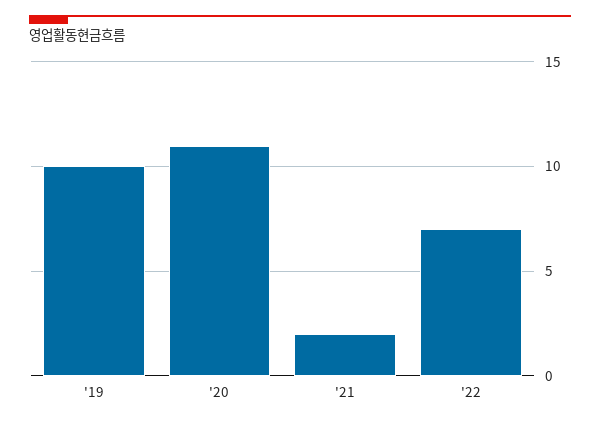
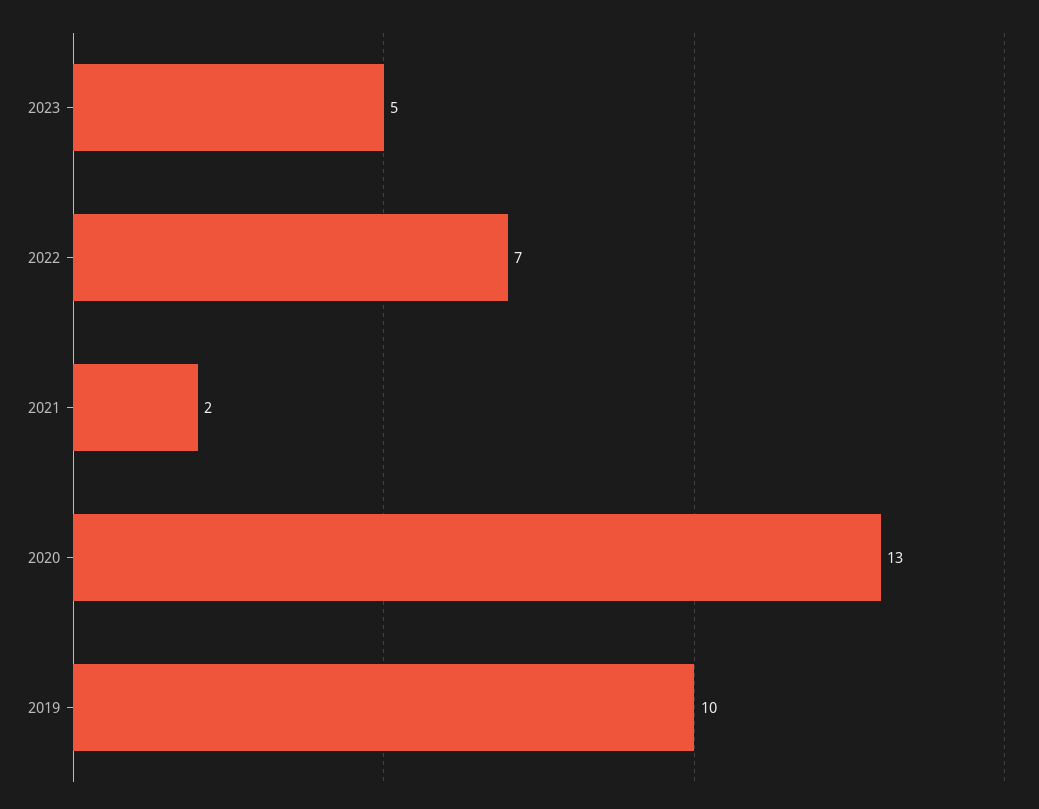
'20: 11 -> 13
2023: none -> 5

